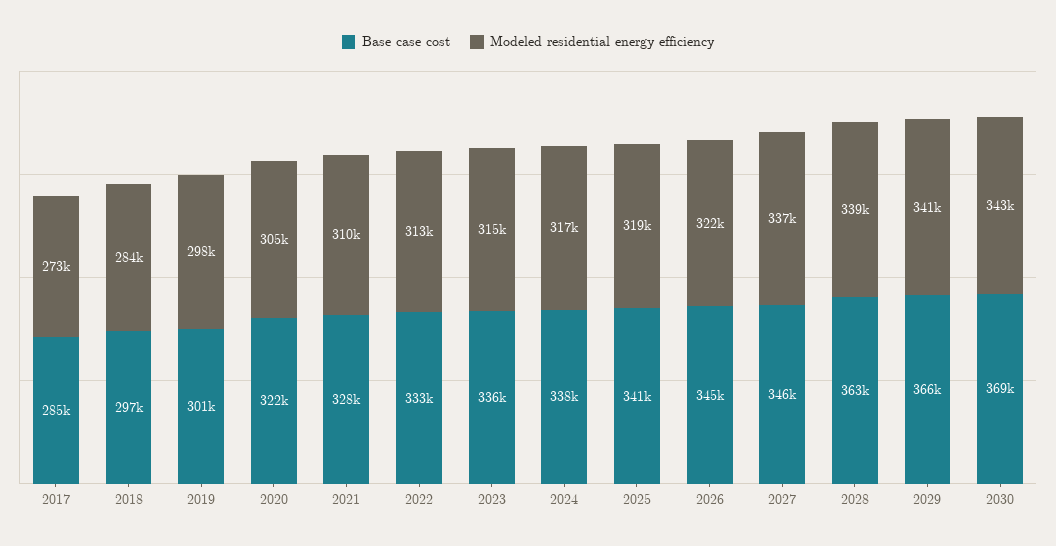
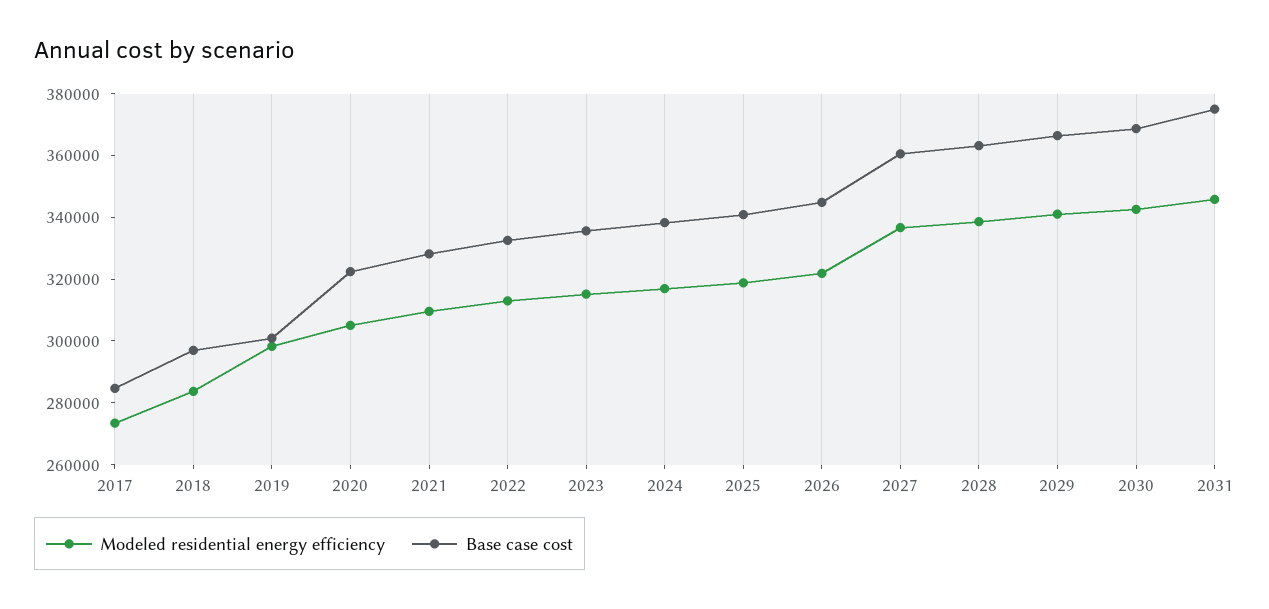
Base case cost, 2027: 346000 -> 360000
Modeled residential energy efficiency, 2031: none -> 345000
Base case cost, 2031: none -> 375000

